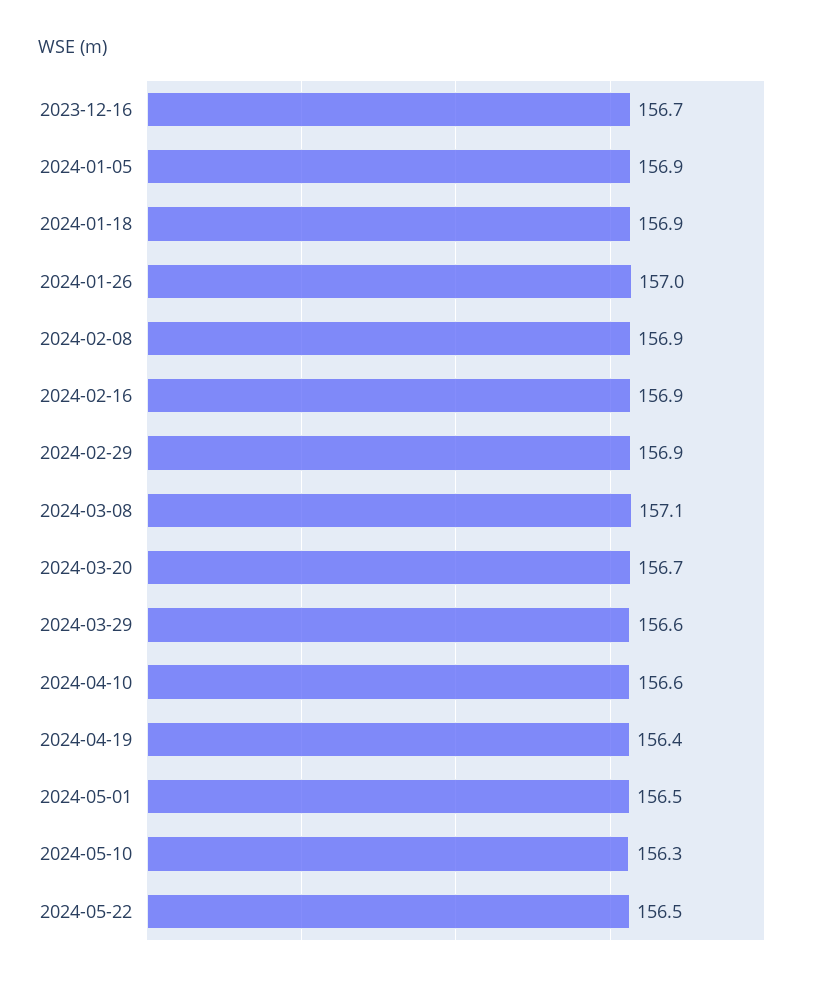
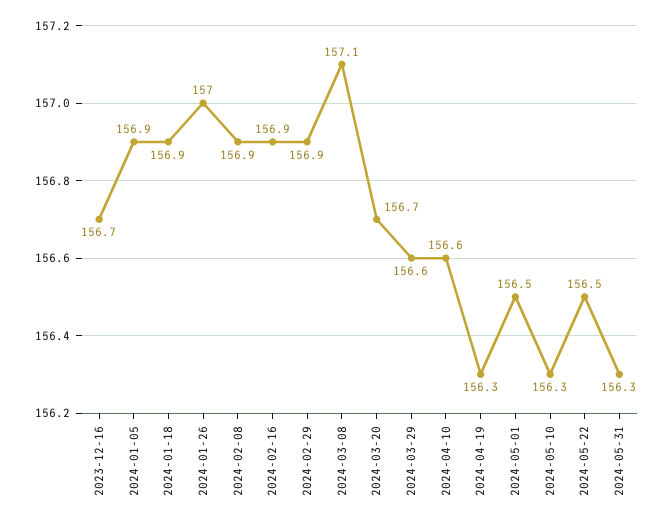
2024-04-19: 156.4 -> 156.3
2024-05-31: none -> 156.3

